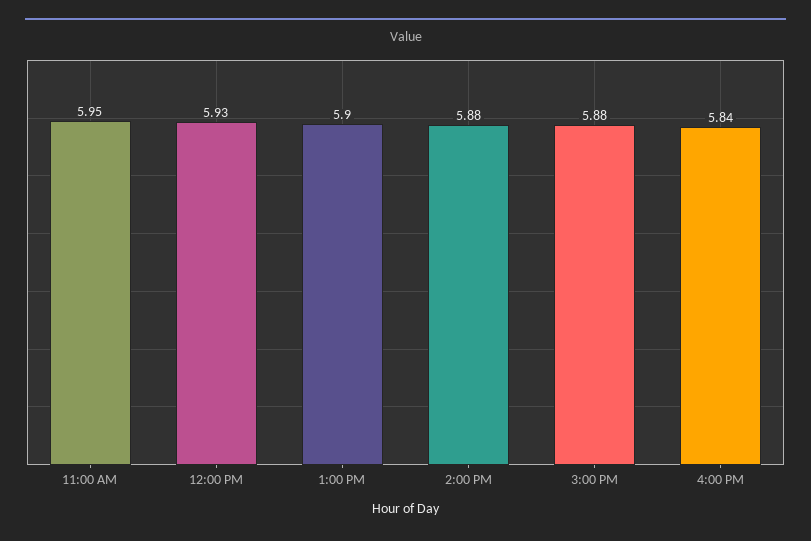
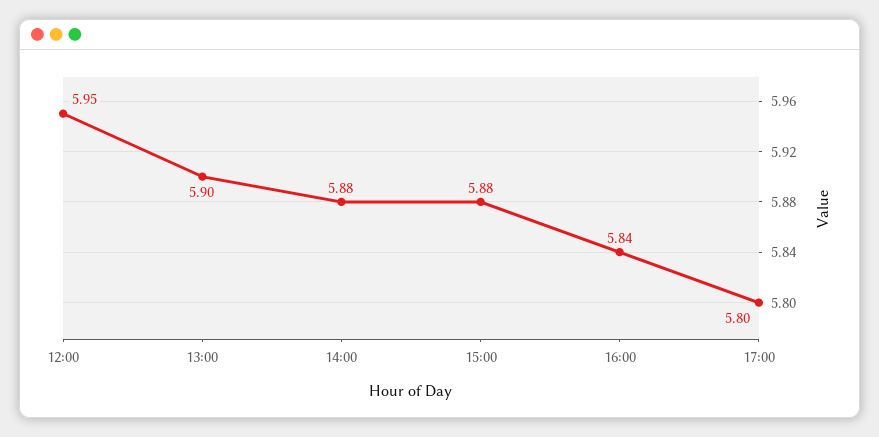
11:00 AM: 5.95 -> none
12:00 PM: 5.93 -> 5.95
17:00: none -> 5.8

